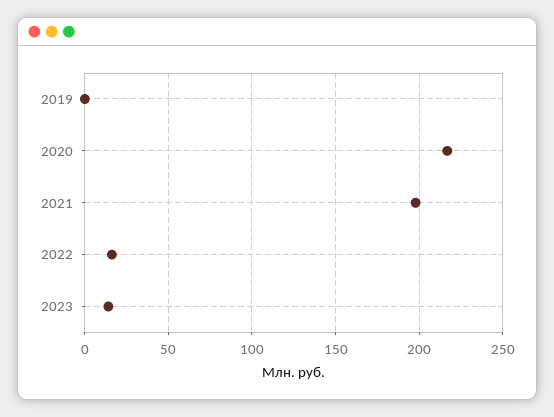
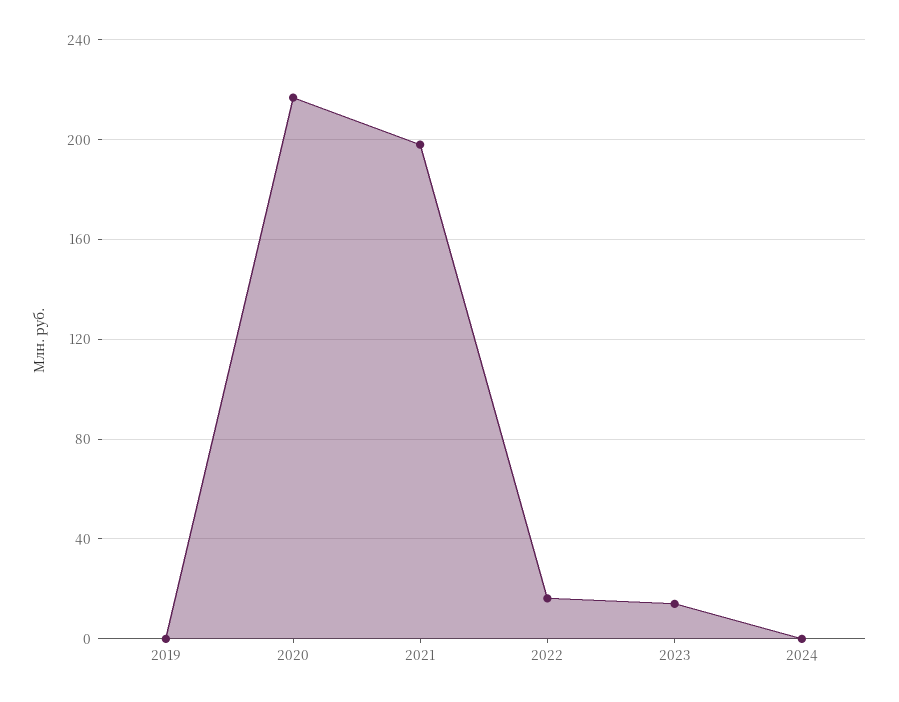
2024: none -> 0

